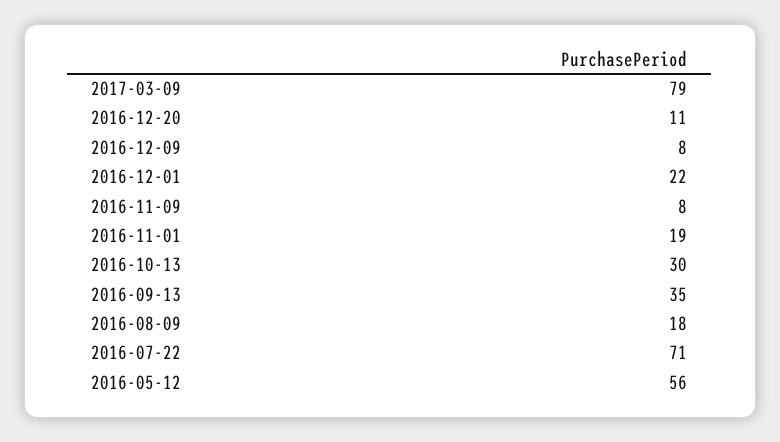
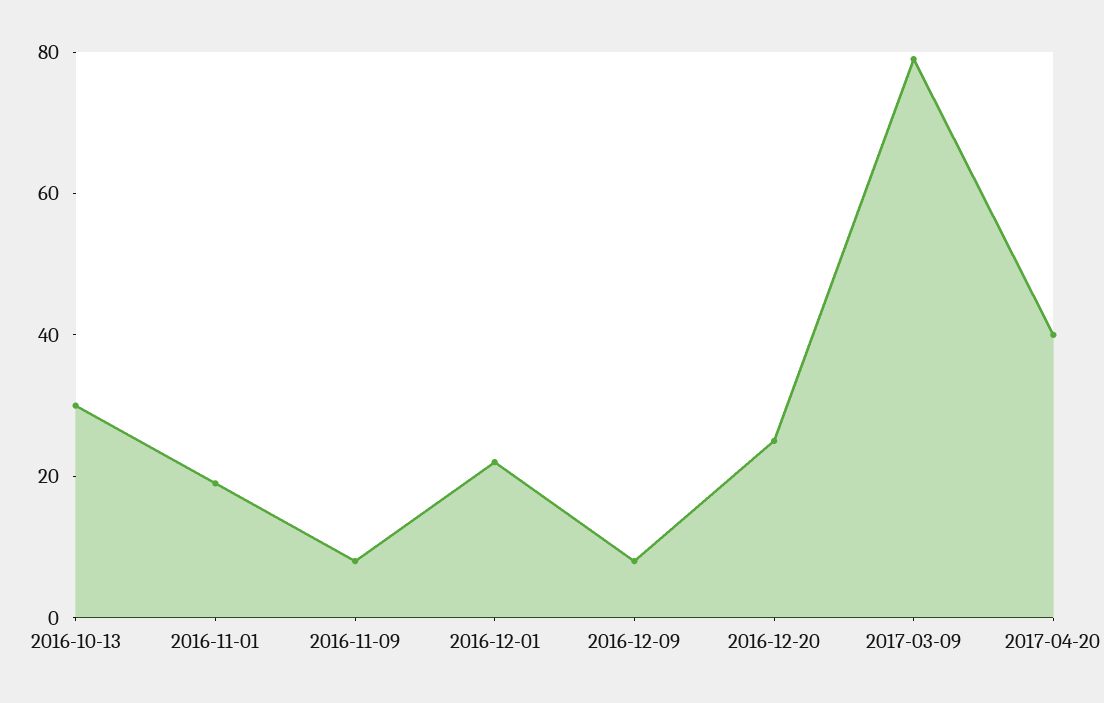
2016-12-20: 11 -> 25
2016-09-13: 35 -> none
2016-08-09: 18 -> none
2016-07-22: 71 -> none
2016-05-12: 56 -> none
2017-04-20: none -> 40

